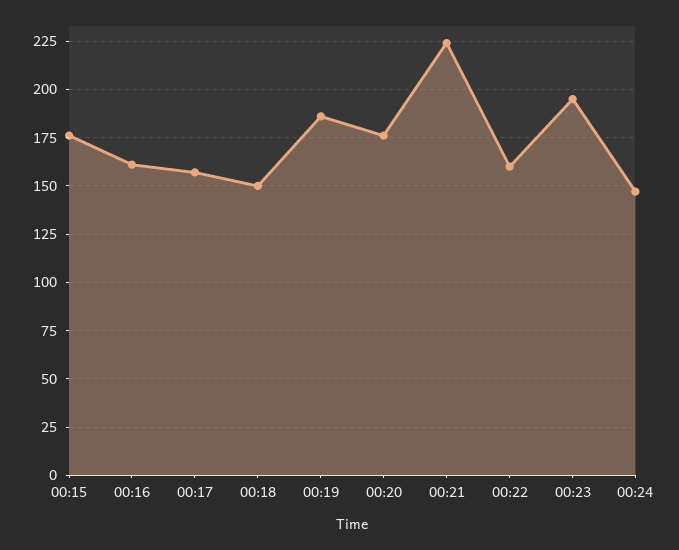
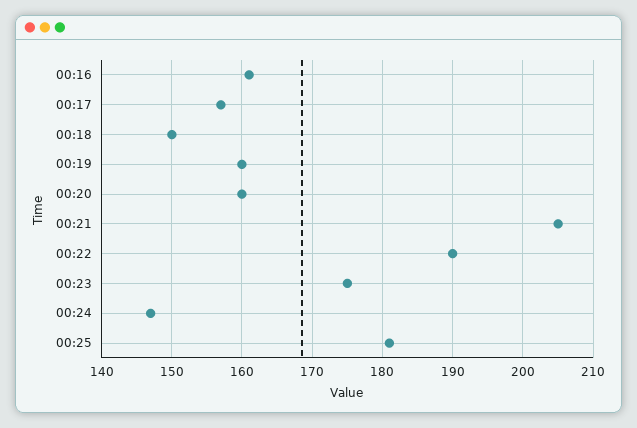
00:15: 175 -> none
00:19: 185 -> 160
00:20: 175 -> 160
00:21: 225 -> 205
00:22: 160 -> 190
00:23: 195 -> 175
00:25: none -> 181

